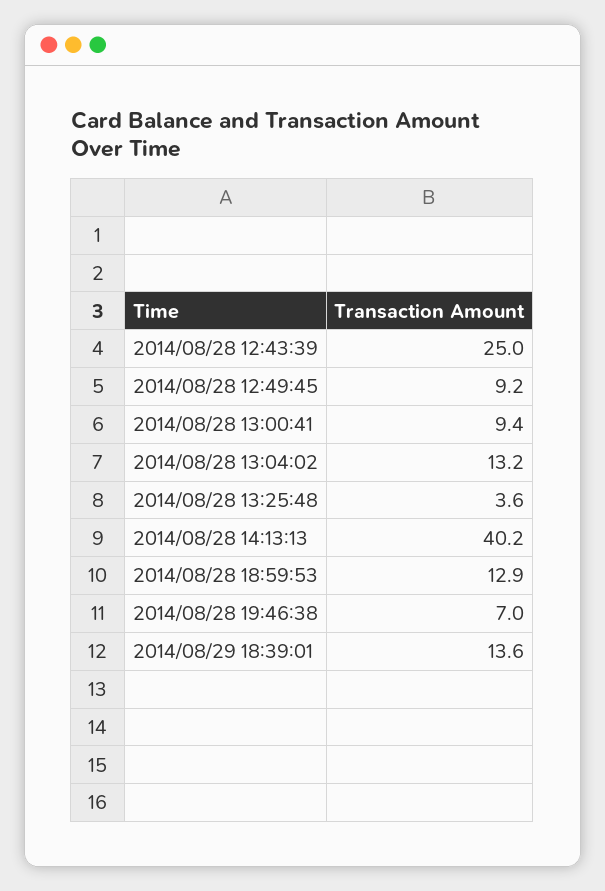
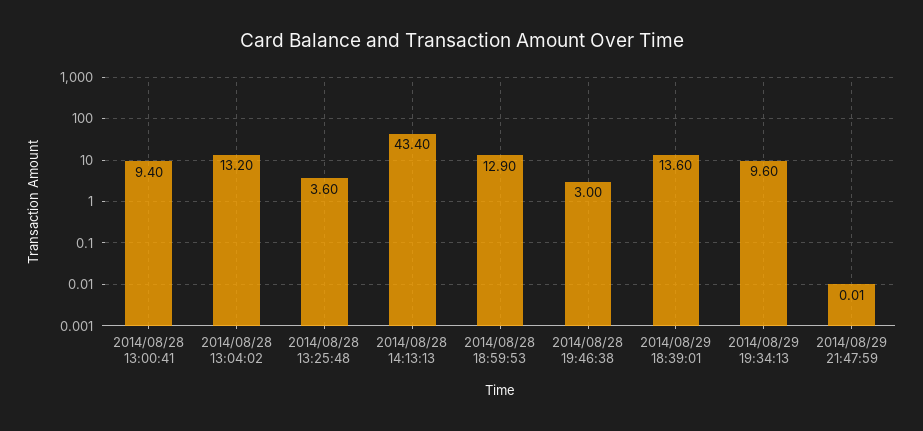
2014/08/28 12:43:39: 25 -> none
2014/08/28 12:49:45: 9.2 -> none
2014/08/28 14:13:13: 40.2 -> 43.4
2014/08/28 19:46:38: 7 -> 3
2014/08/29 19:34:13: none -> 9.6
2014/08/29 21:47:59: none -> 0.01

